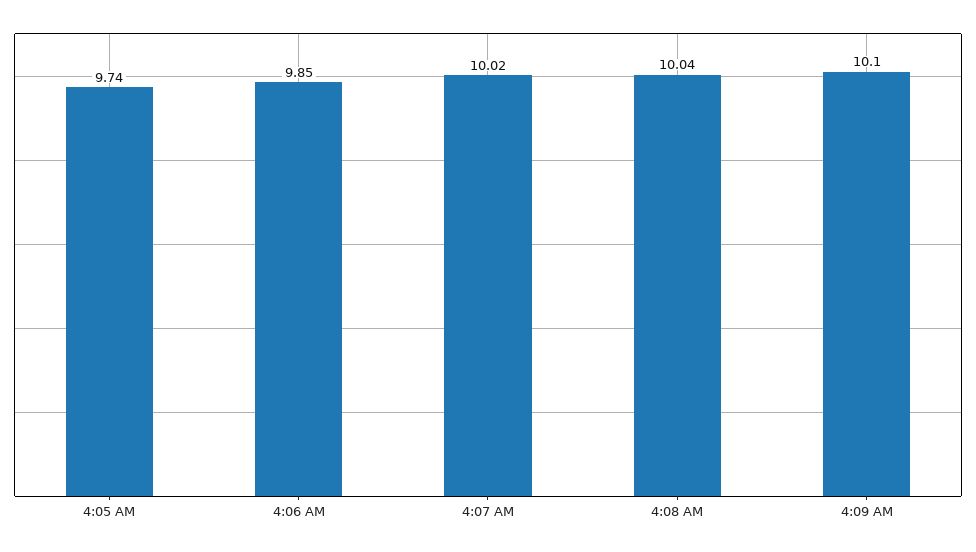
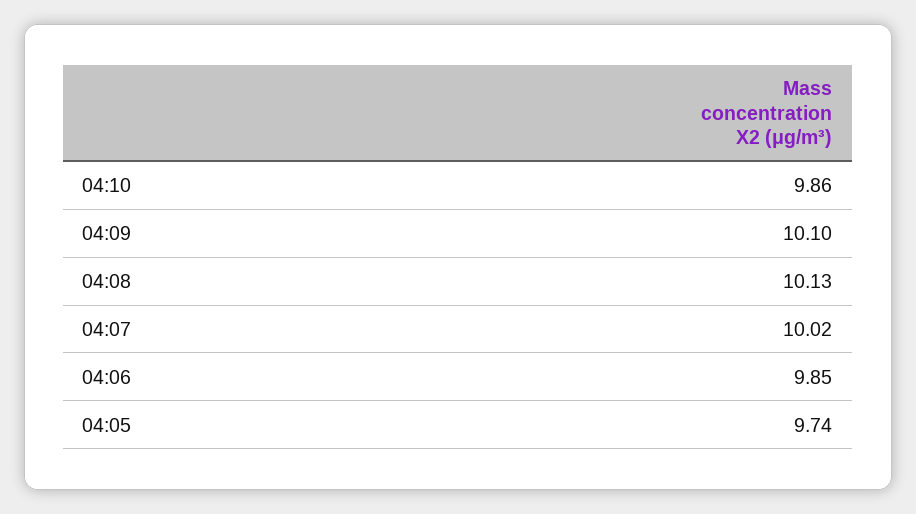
4:08 AM: 10.04 -> 10.13
04:10: none -> 9.86

